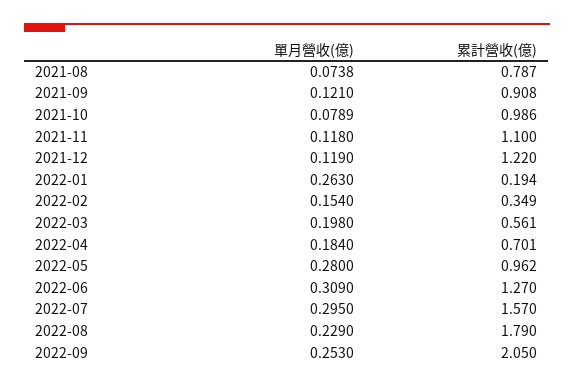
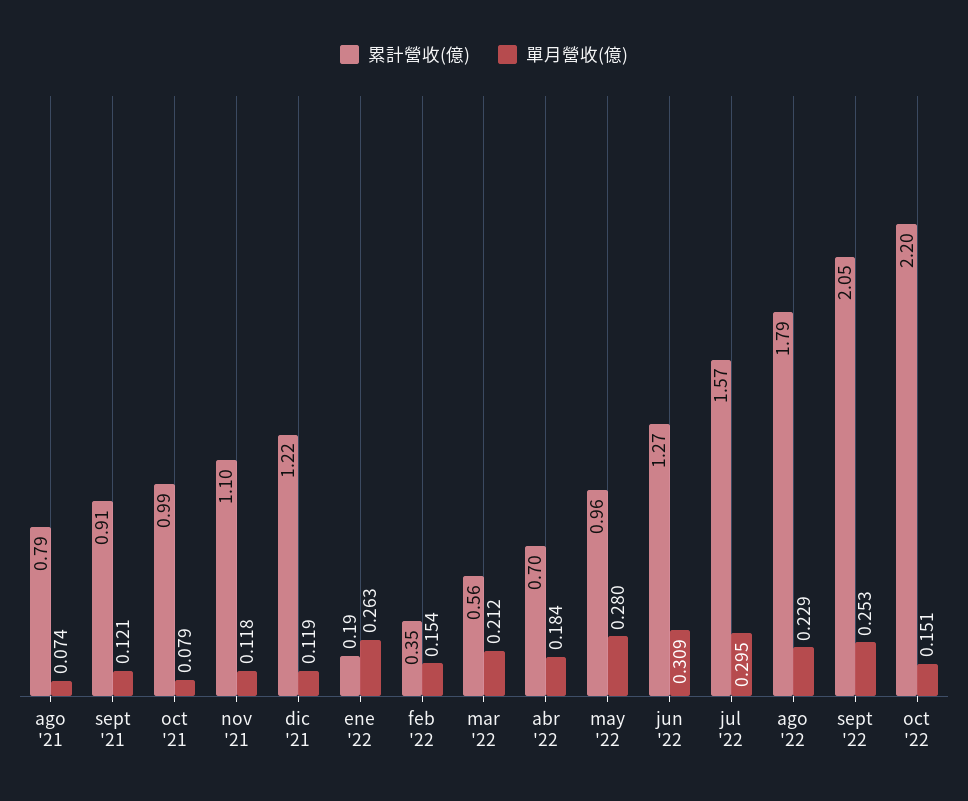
單月營收(億), 2022-03: 0.198 -> 0.212
累計營收(億), oct '22: none -> 2.2
單月營收(億), oct '22: none -> 0.151

